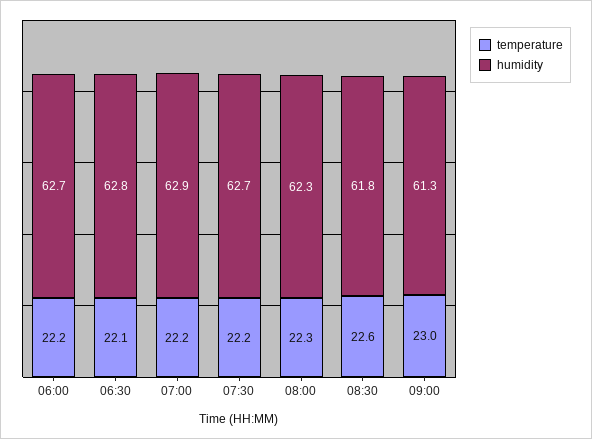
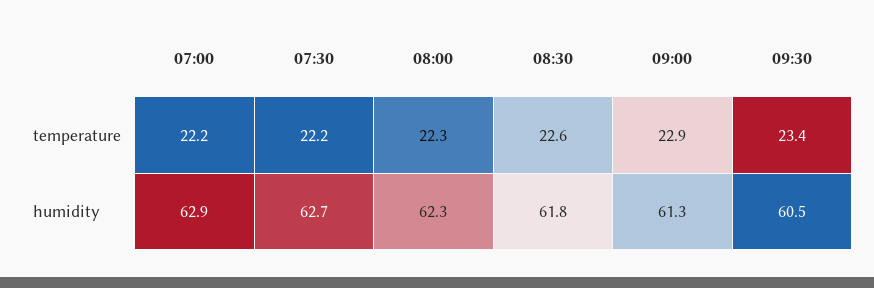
temperature, 06:00: 22.2 -> none
humidity, 06:00: 62.7 -> none
temperature, 06:30: 22.1 -> none
humidity, 06:30: 62.8 -> none
temperature, 09:00: 23 -> 22.9
temperature, 09:30: none -> 23.4
humidity, 09:30: none -> 60.5

